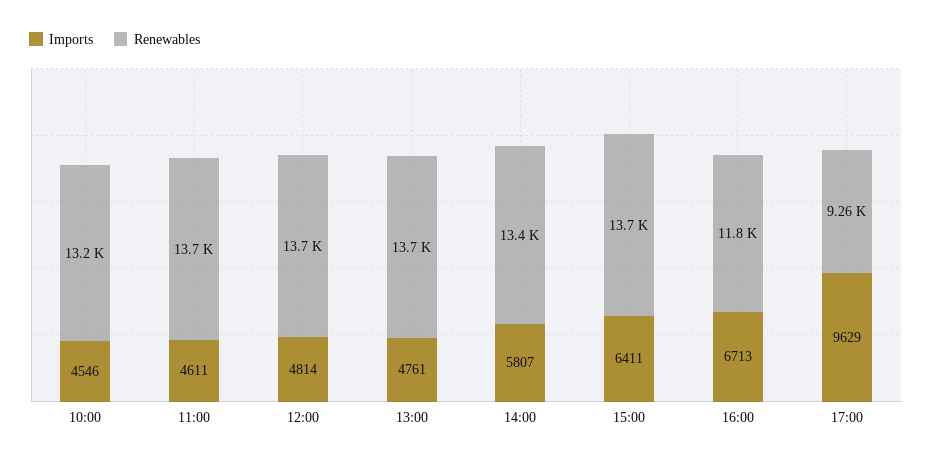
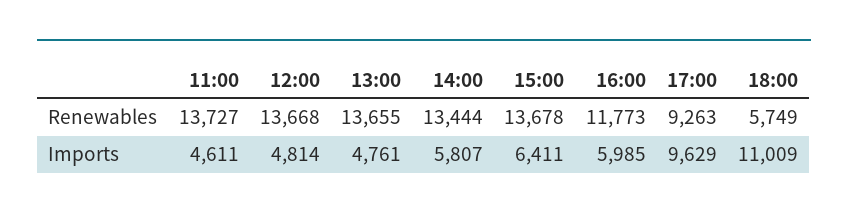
Imports, 10:00: 4546 -> none
Renewables, 10:00: 13200 -> none
Imports, 16:00: 6713 -> 5985
Renewables, 18:00: none -> 5749
Imports, 18:00: none -> 11009

